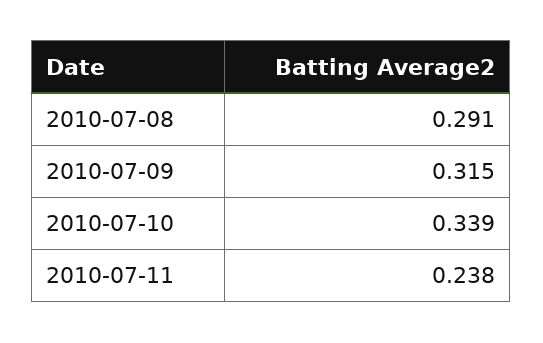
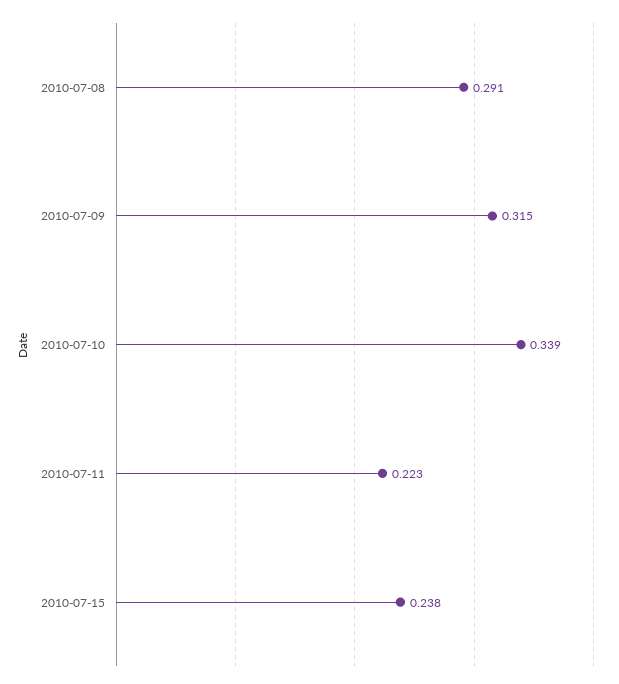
2010-07-11: 0.238 -> 0.223
2010-07-15: none -> 0.238

